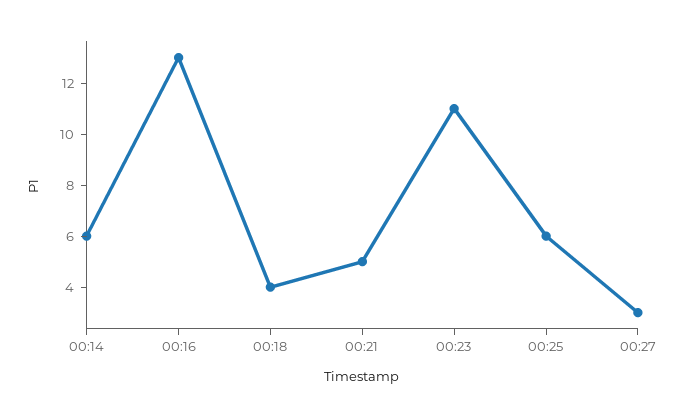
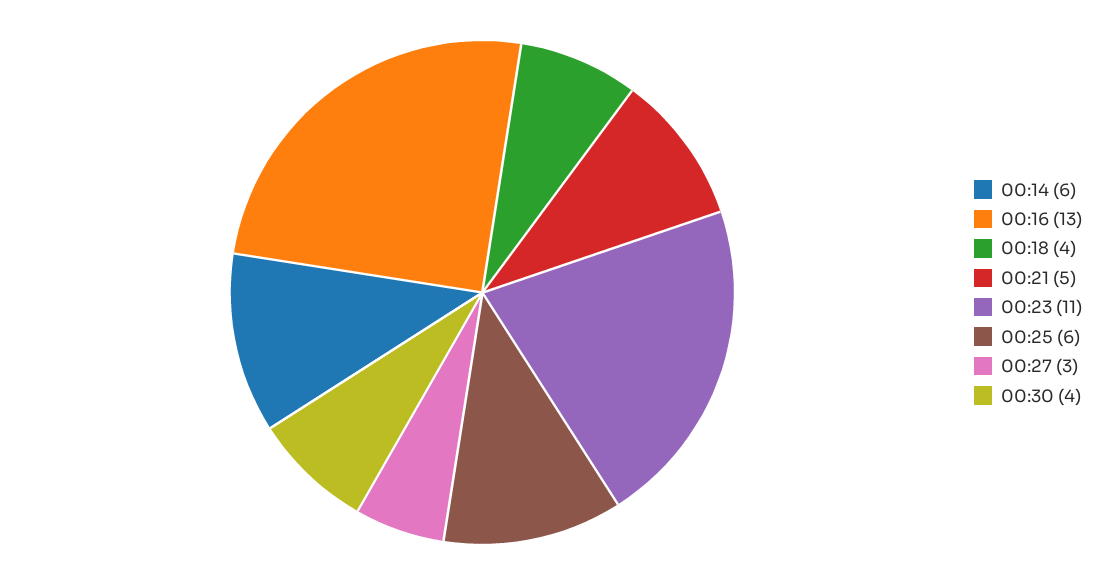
00:30: none -> 4

